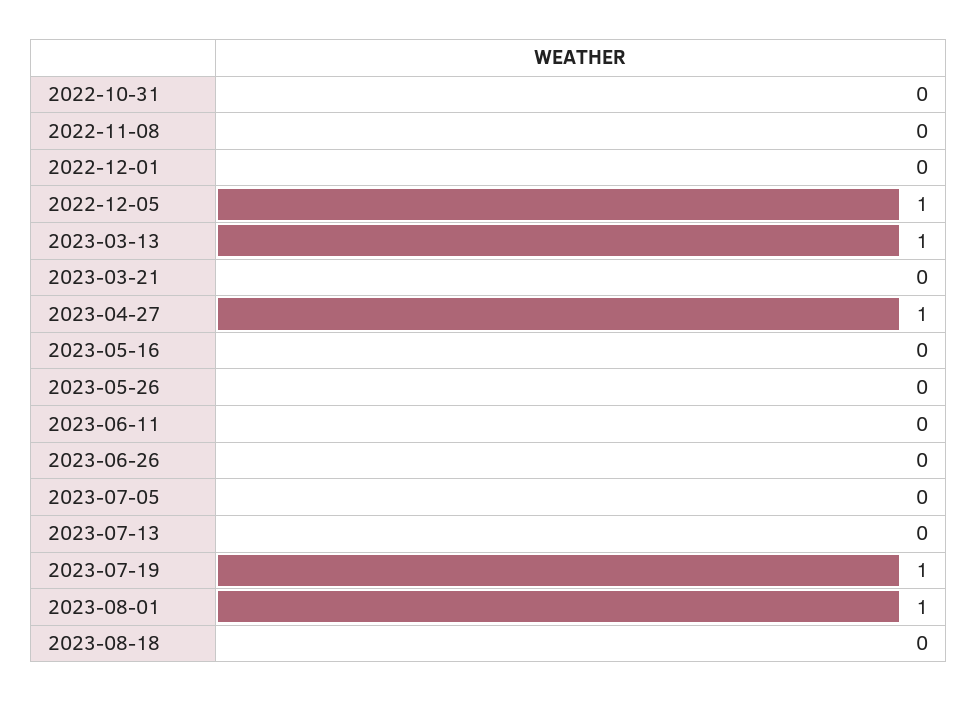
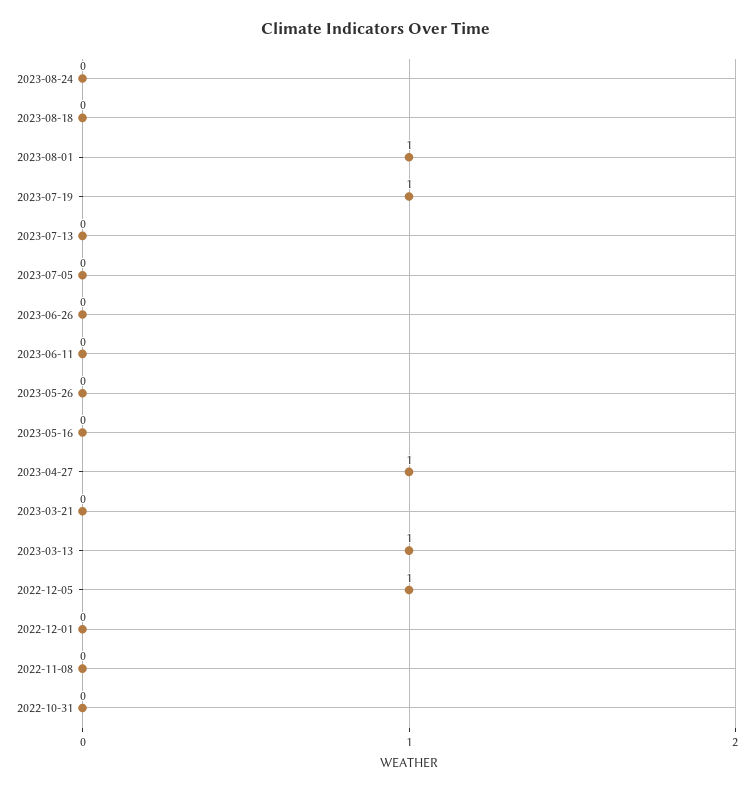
2023-08-24: none -> 0

